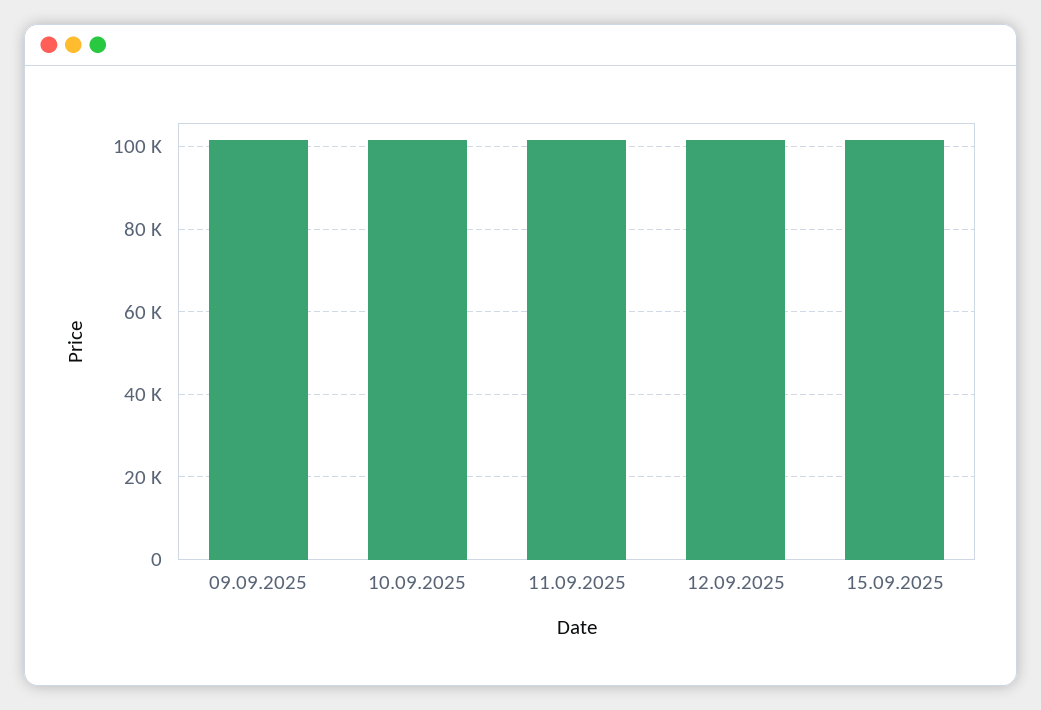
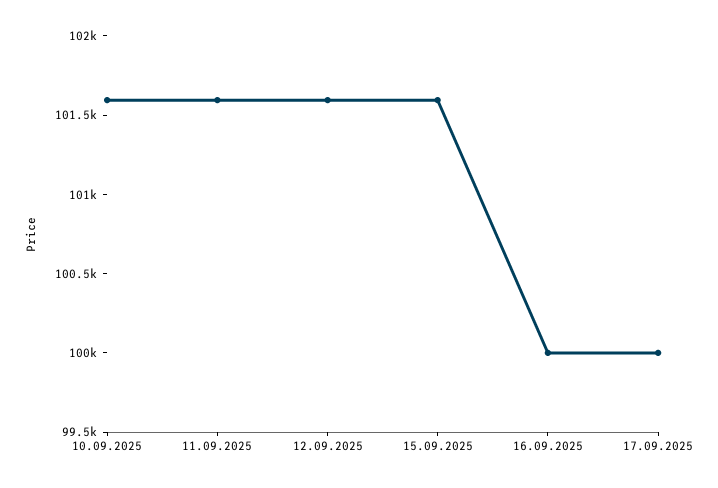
09.09.2025: 102000 -> none
16.09.2025: none -> 100000
17.09.2025: none -> 100000

